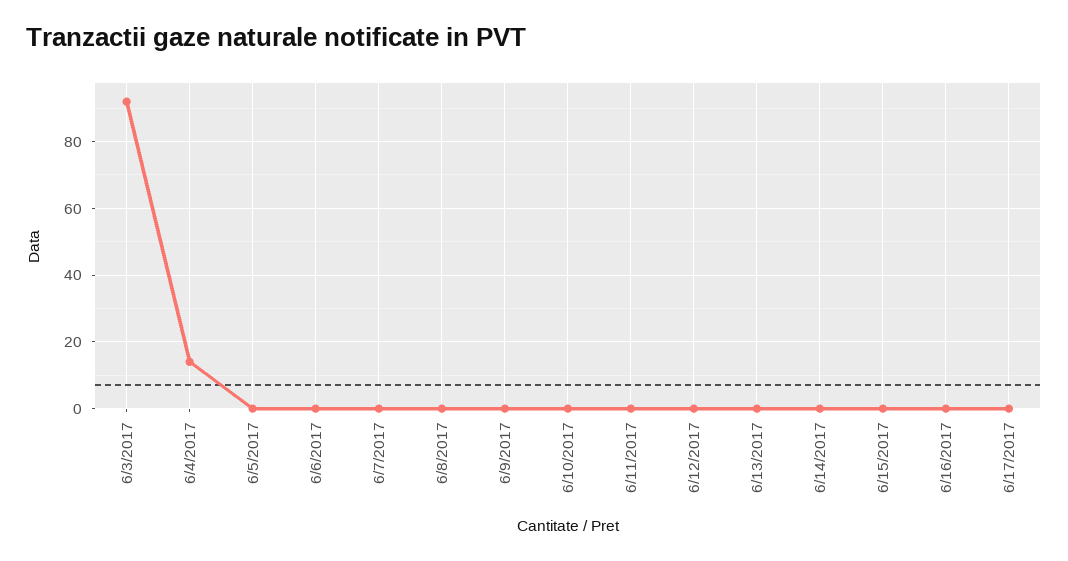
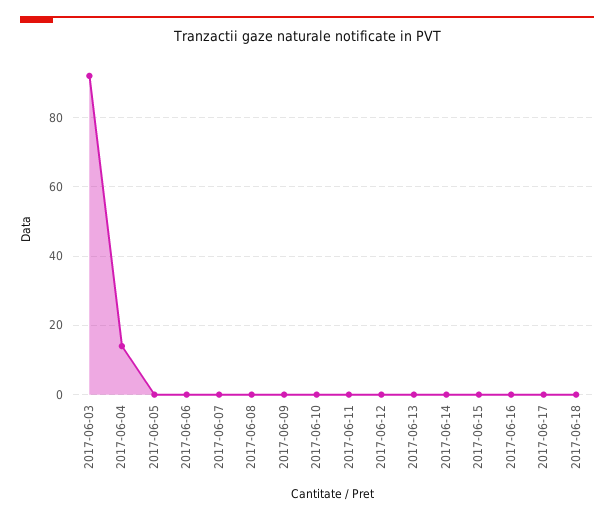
2017-06-18: none -> 0

